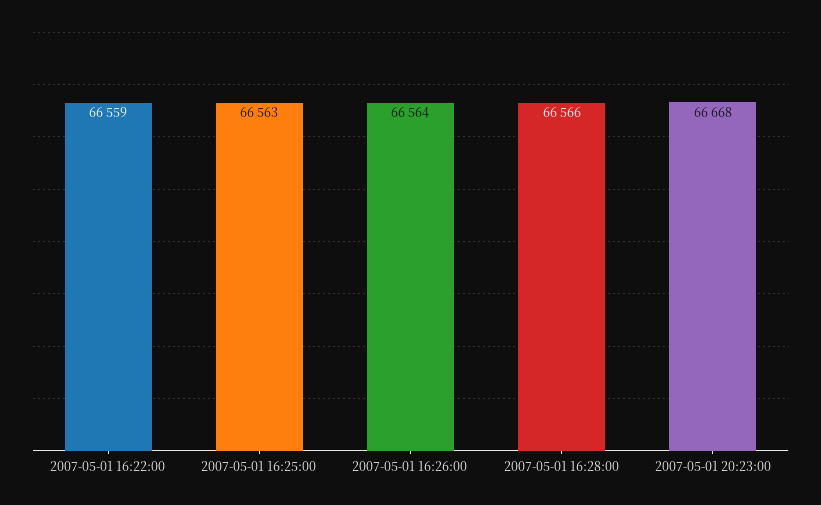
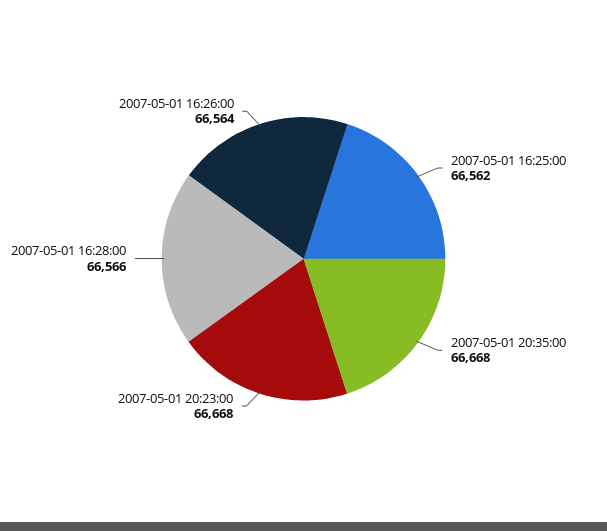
2007-05-01 16:22:00: 66559 -> none
2007-05-01 16:25:00: 66563 -> 66562
2007-05-01 20:35:00: none -> 66668

